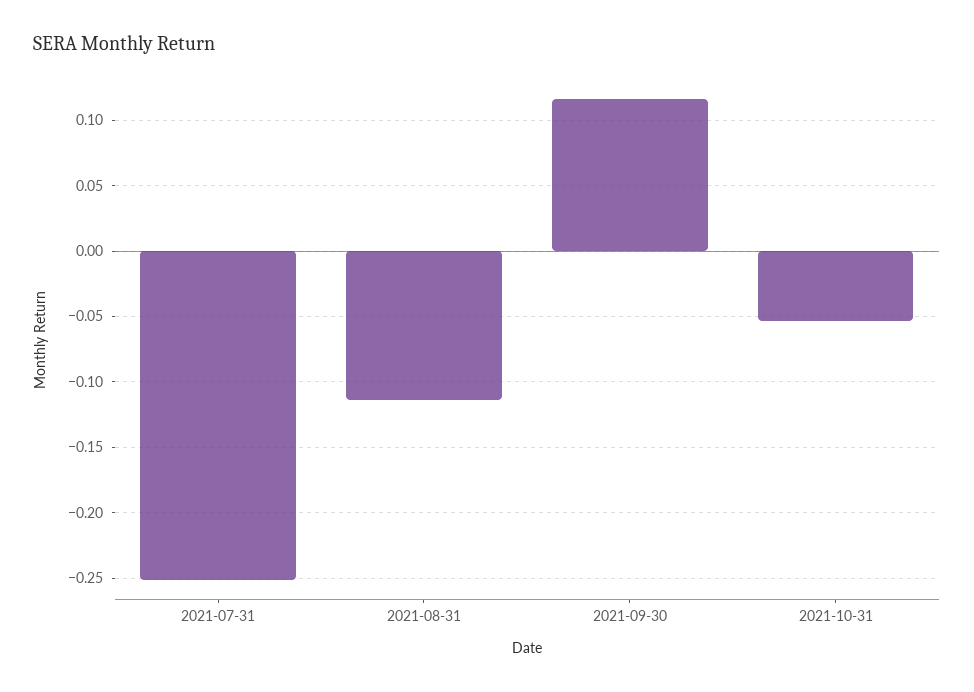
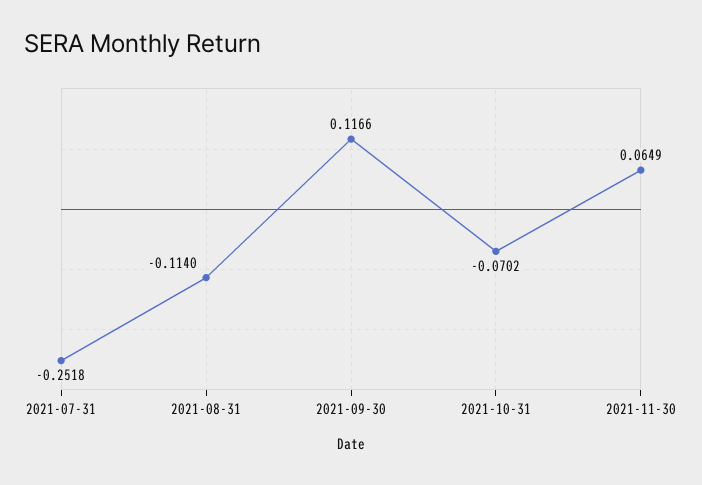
2021-10-31: -0.055 -> -0.0702
2021-11-30: none -> 0.0649

